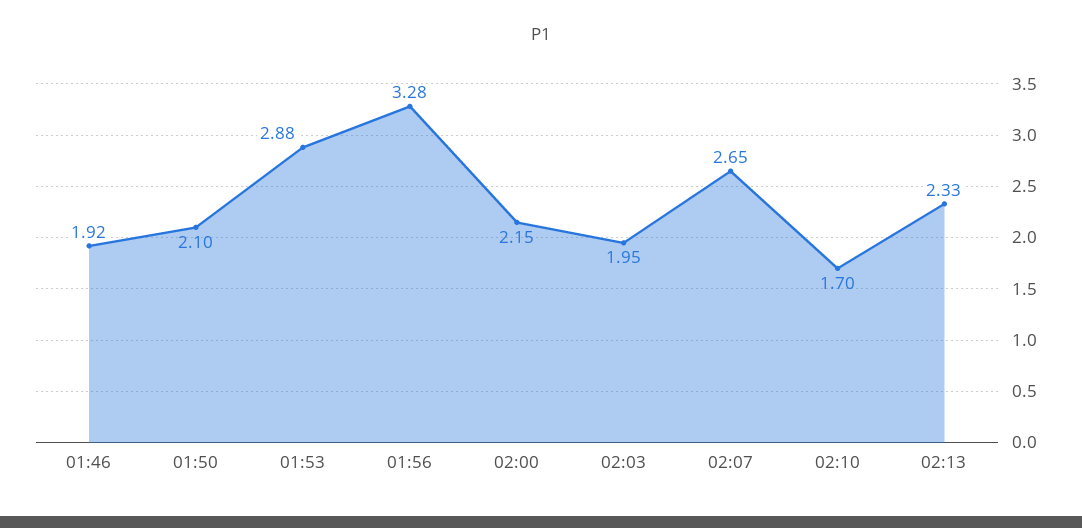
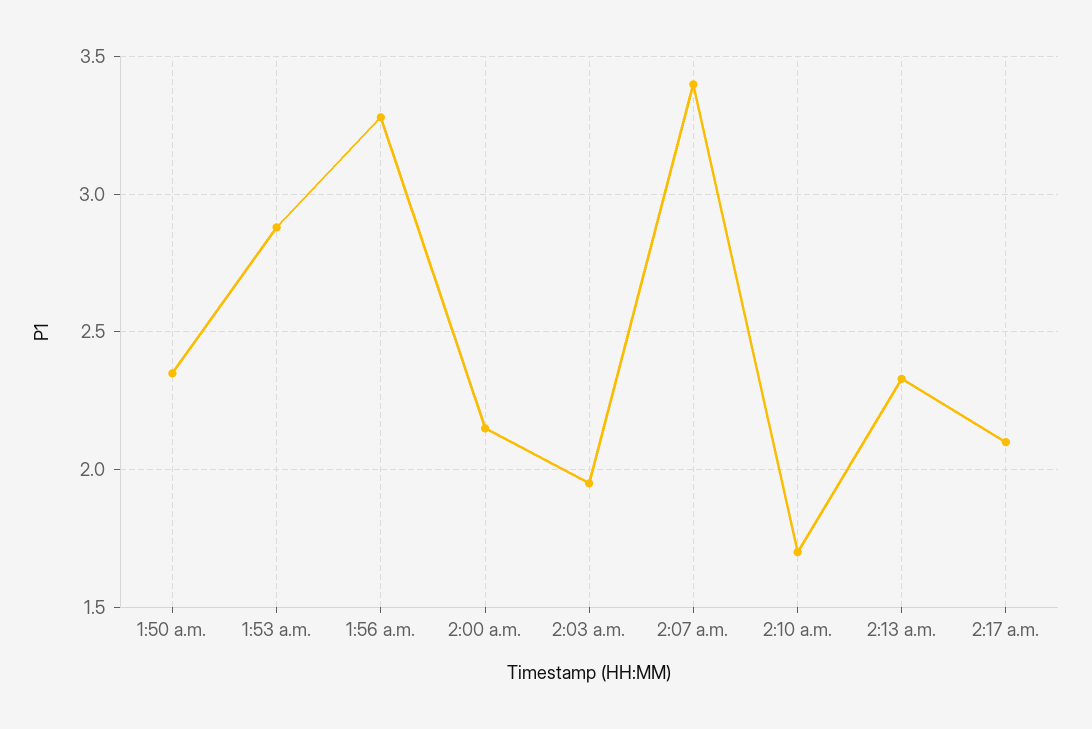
01:46: 1.92 -> none
01:50: 2.1 -> 2.35
02:07: 2.65 -> 3.4
2:17 a.m.: none -> 2.1

